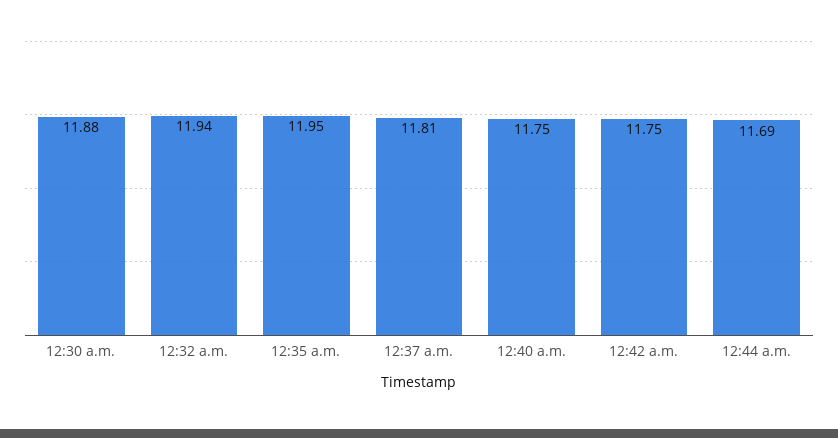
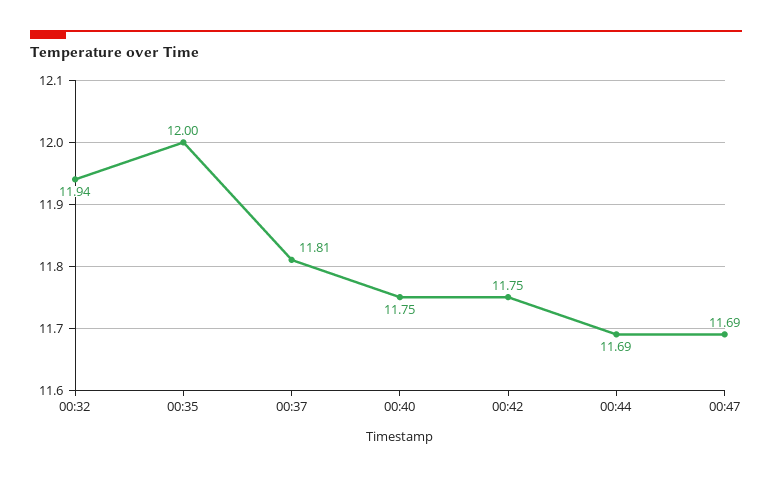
12:30 a.m.: 11.88 -> none
12:35 a.m.: 11.95 -> 12
00:47: none -> 11.69

